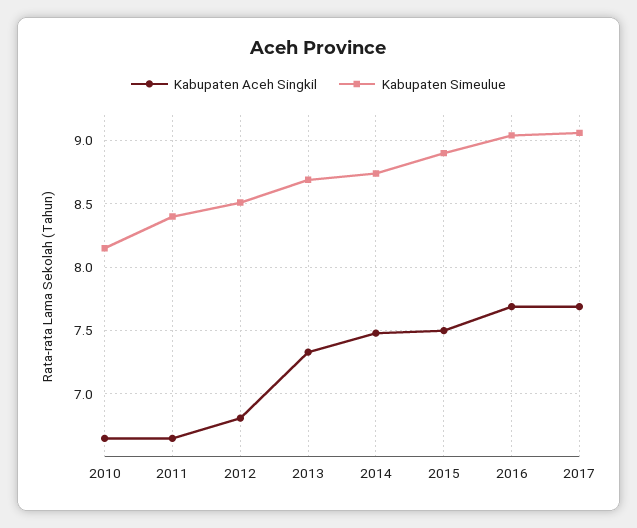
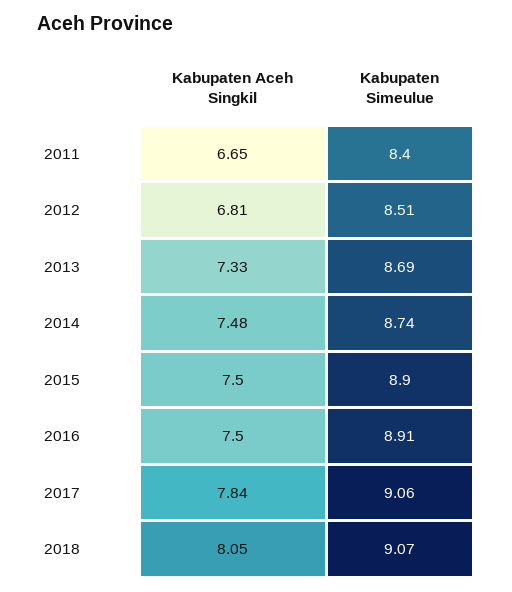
Kabupaten Aceh Singkil, 2010: 6.65 -> none
Kabupaten Simeulue, 2010: 8.15 -> none
Kabupaten Aceh Singkil, 2016: 7.7 -> 7.5
Kabupaten Simeulue, 2016: 9.05 -> 8.91
Kabupaten Aceh Singkil, 2017: 7.7 -> 7.84
Kabupaten Aceh Singkil, 2018: none -> 8.05
Kabupaten Simeulue, 2018: none -> 9.07

